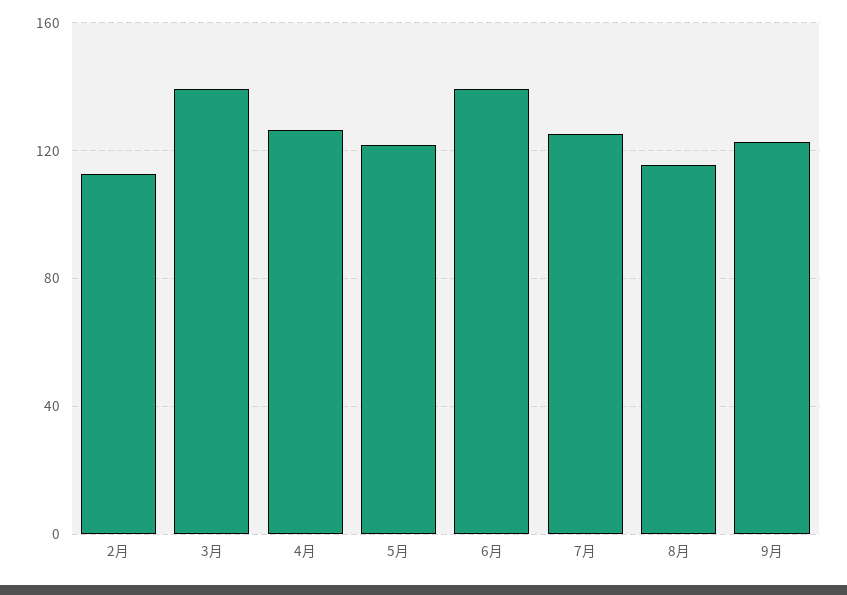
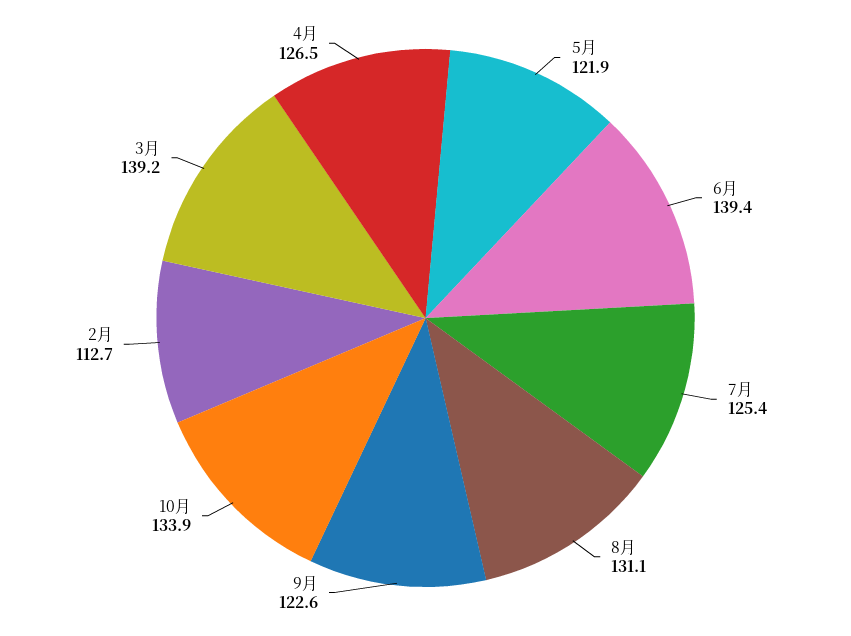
8月: 115 -> 131.1
10月: none -> 133.9

